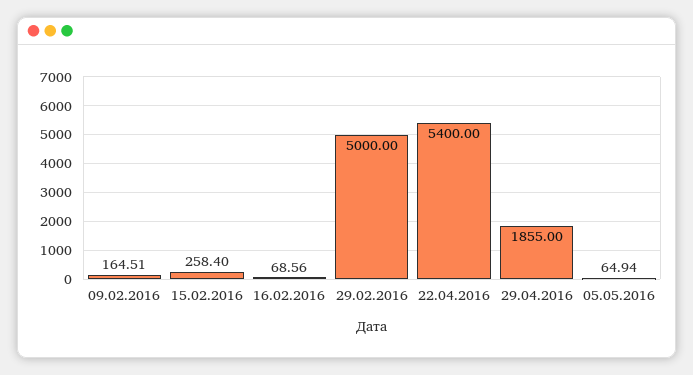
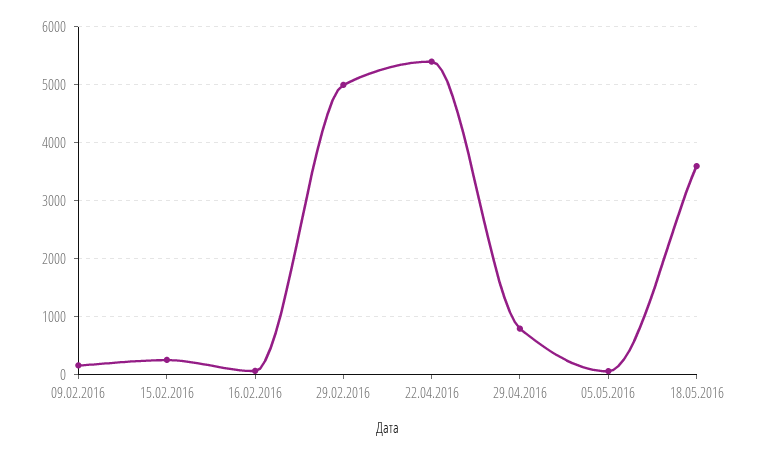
29.04.2016: 1855 -> 800
18.05.2016: none -> 3600

